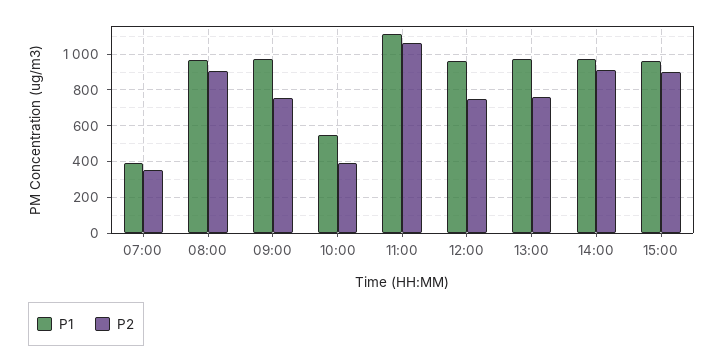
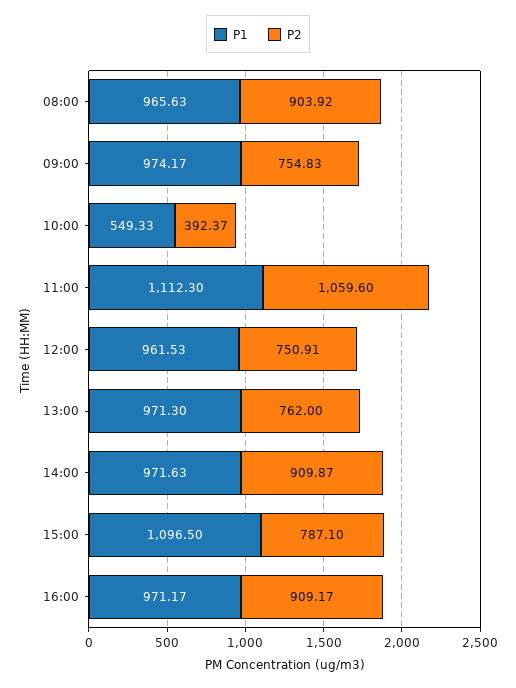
P1, 07:00: 400 -> none
P2, 07:00: 350 -> none
P1, 15:00: 950 -> 1096.5
P2, 15:00: 900 -> 787.1
P1, 16:00: none -> 971.17
P2, 16:00: none -> 909.17

